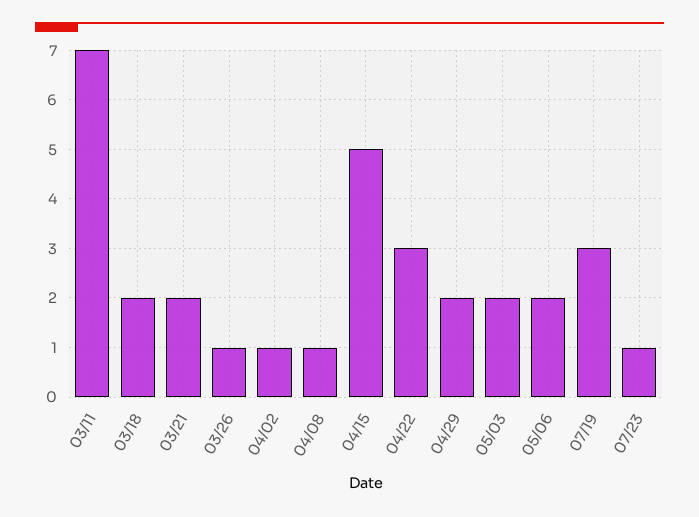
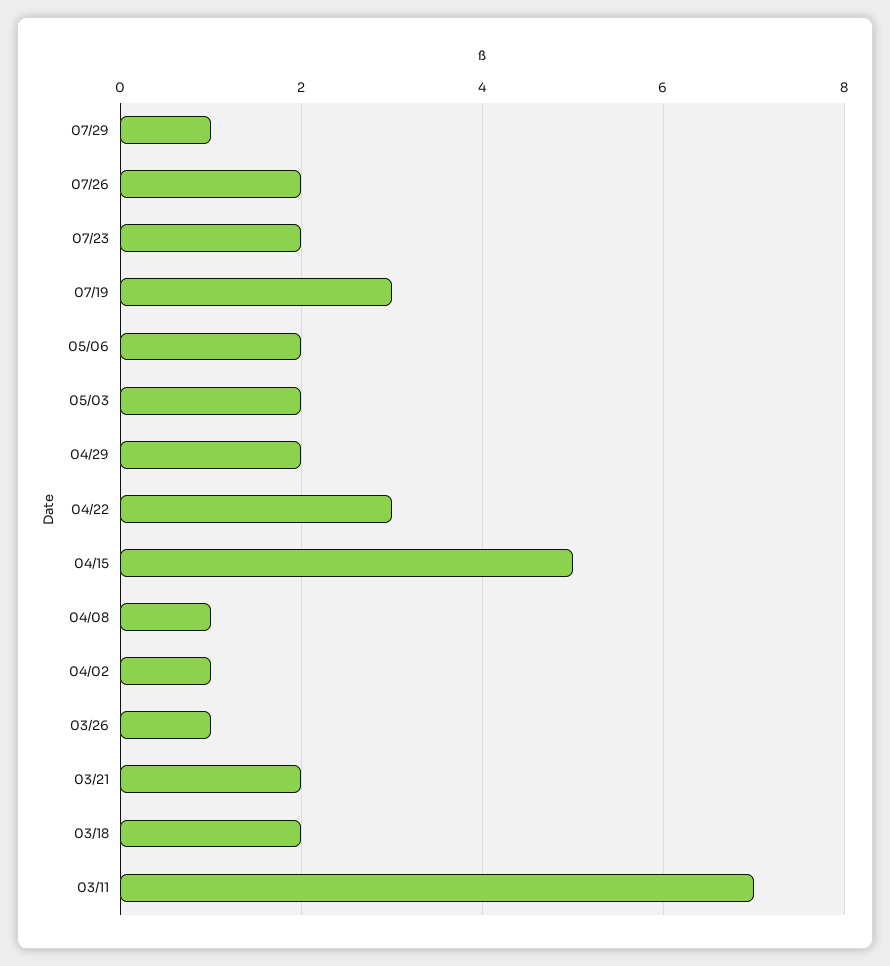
07/23: 1 -> 2
07/29: none -> 1
07/26: none -> 2

